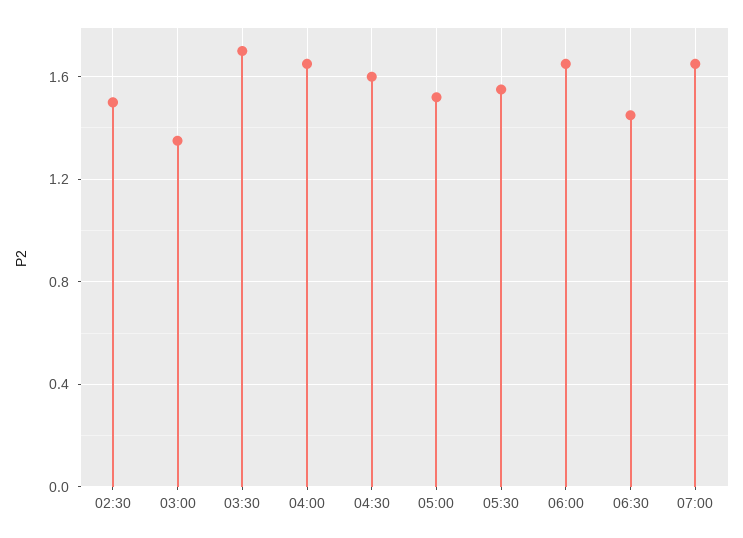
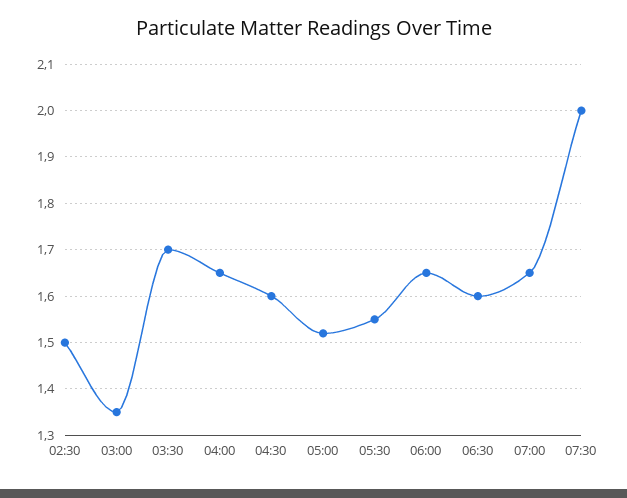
06:30: 1.45 -> 1.6
07:30: none -> 2

